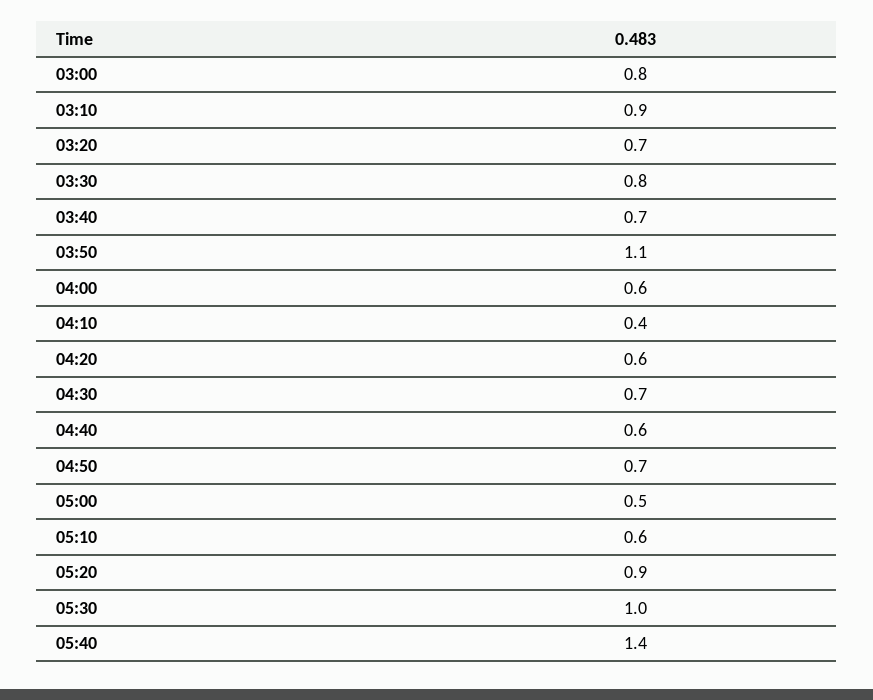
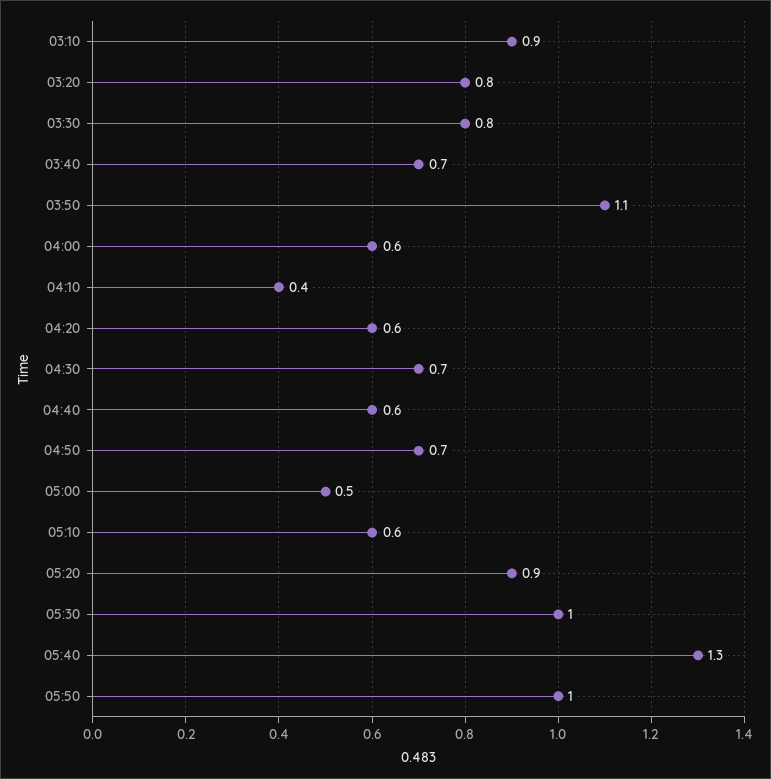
03:00: 0.8 -> none
03:20: 0.7 -> 0.8
05:40: 1.4 -> 1.3
05:50: none -> 1

